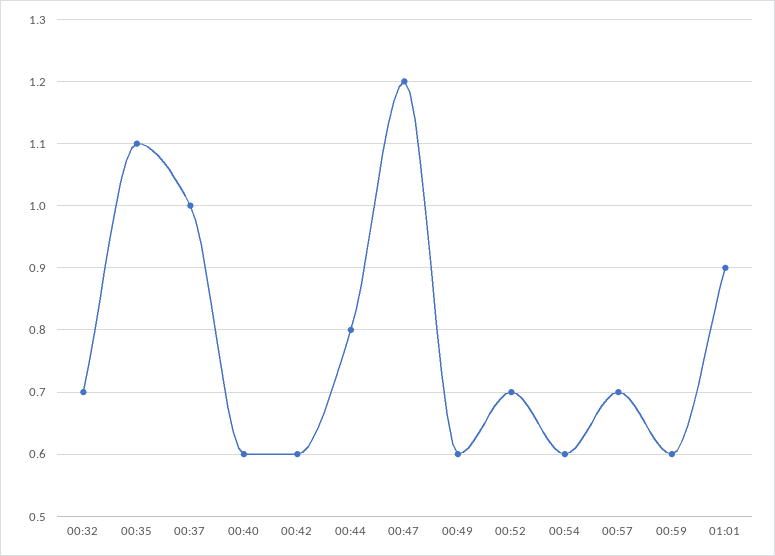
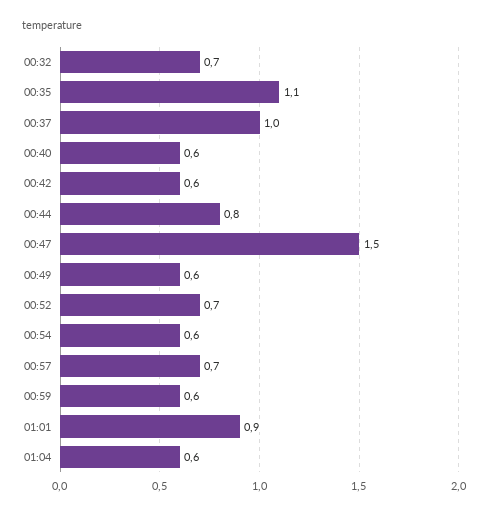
00:47: 1.2 -> 1.5
01:04: none -> 0.6

